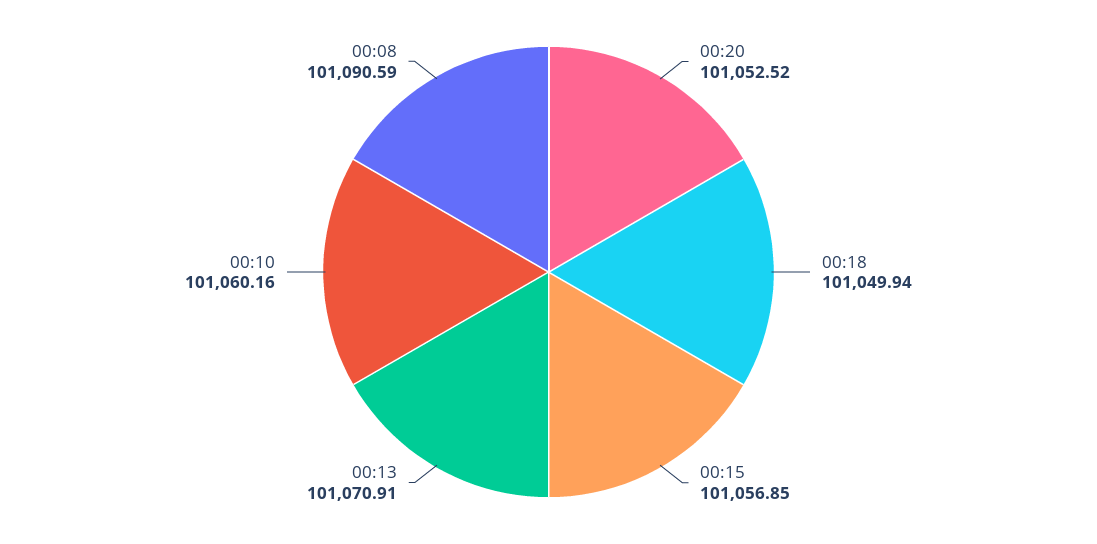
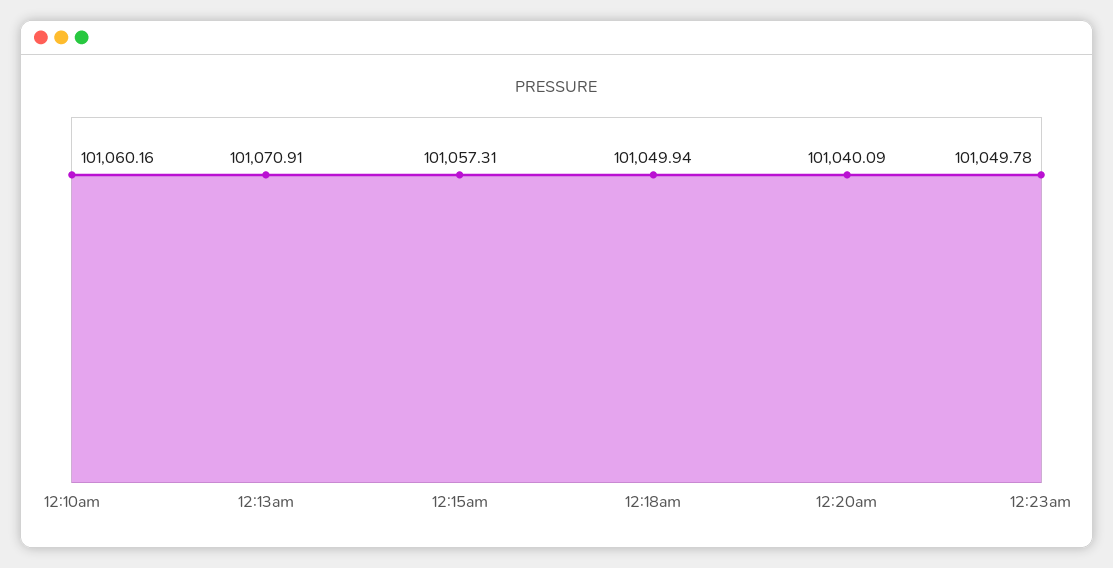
00:20: 101052.52 -> 101040.09
00:15: 101056.85 -> 101057.31
00:08: 101090.59 -> none
12:23am: none -> 101049.78

